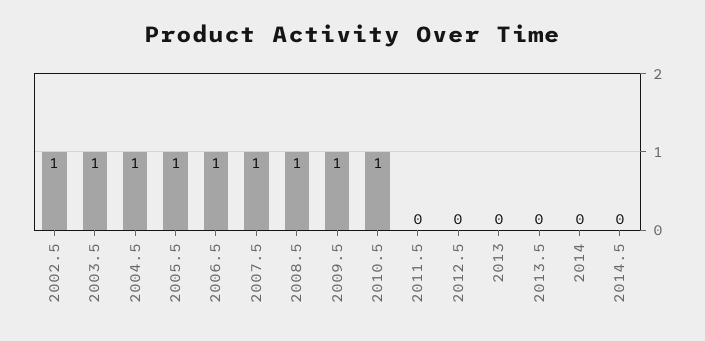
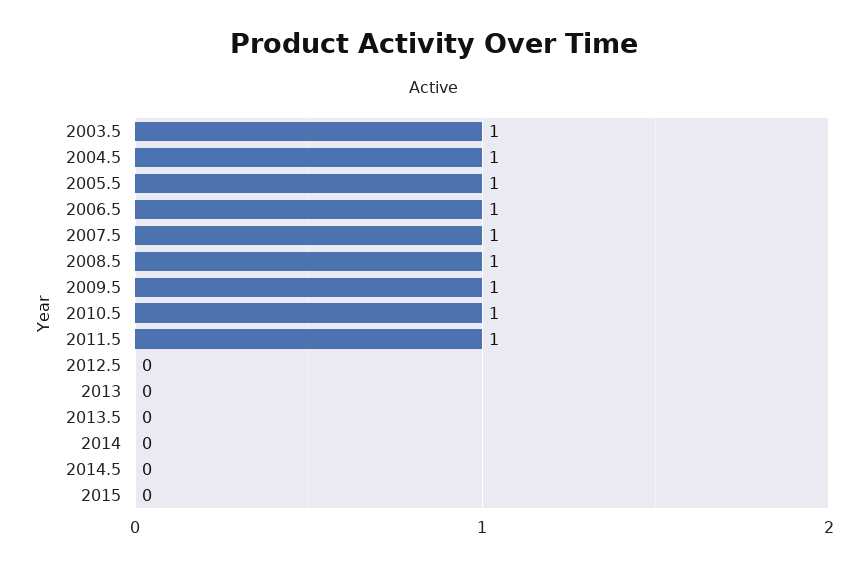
2002.5: 1 -> none
2011.5: 0 -> 1
2015: none -> 0

